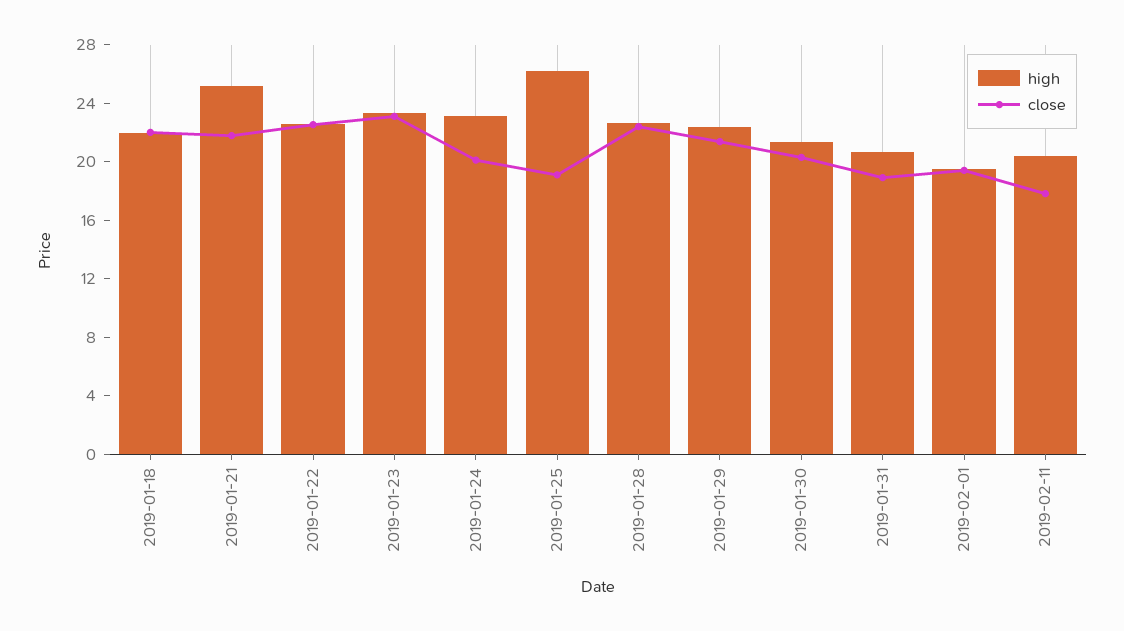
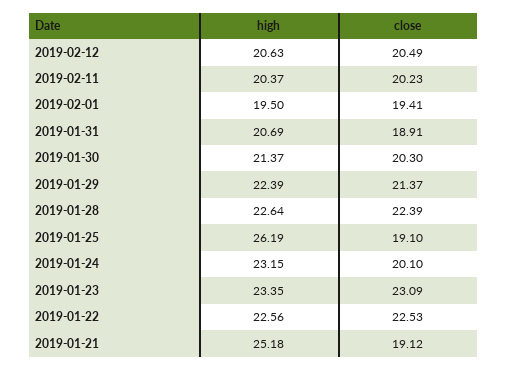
high, 2019-01-18: 22 -> none
close, 2019-01-18: 22 -> none
close, 2019-01-21: 22 -> 19.12
close, 2019-02-11: 18 -> 20.23
high, 2019-02-12: none -> 20.63
close, 2019-02-12: none -> 20.49

